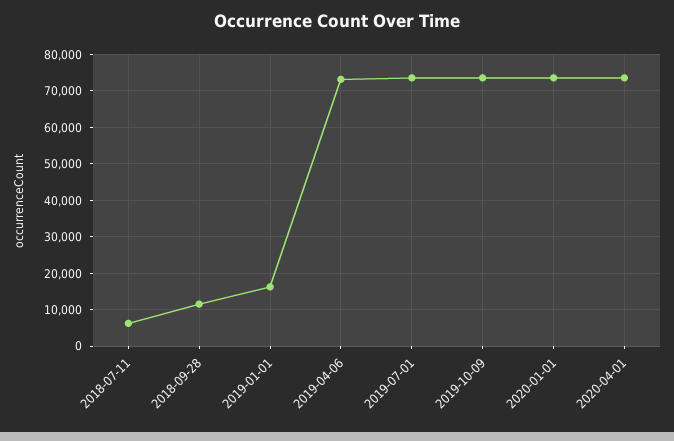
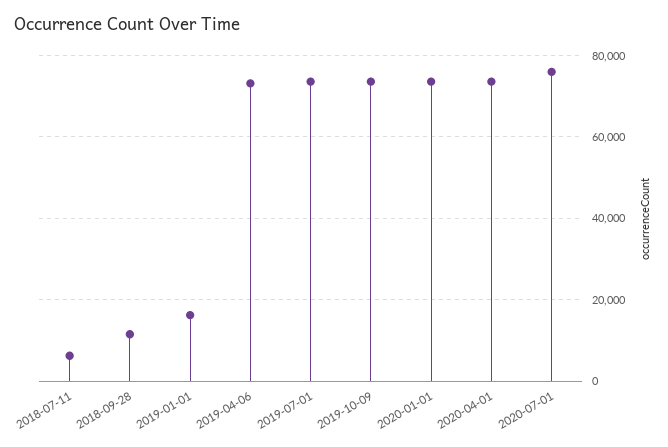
2020-07-01: none -> 76000

